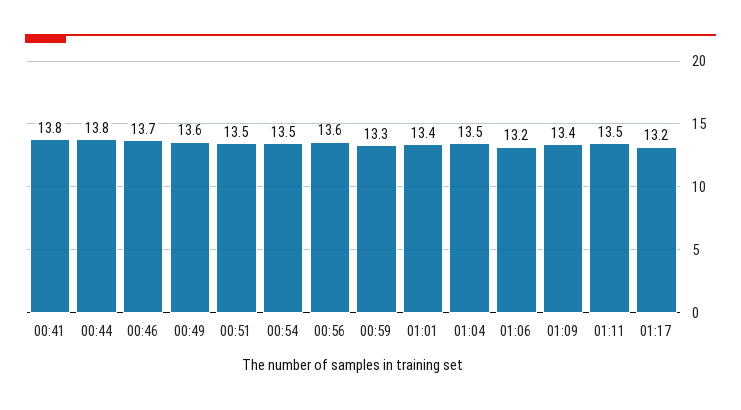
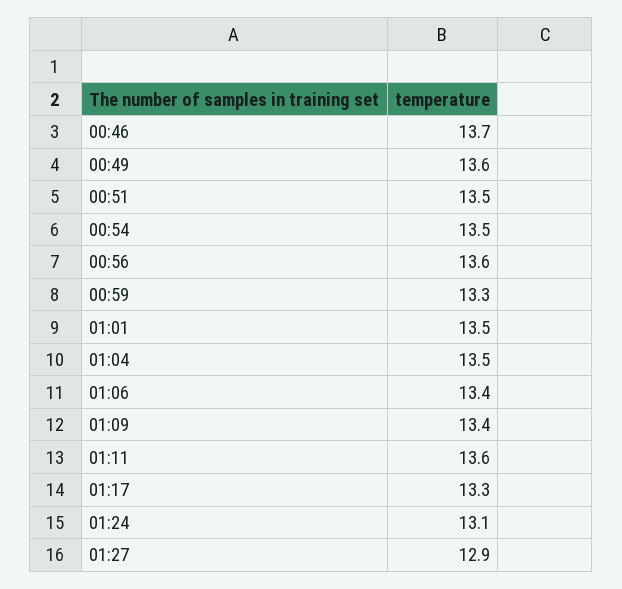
00:41: 13.8 -> none
00:44: 13.8 -> none
01:01: 13.4 -> 13.5
01:06: 13.2 -> 13.4
01:11: 13.5 -> 13.6
01:17: 13.2 -> 13.3
01:24: none -> 13.1
01:27: none -> 12.9

